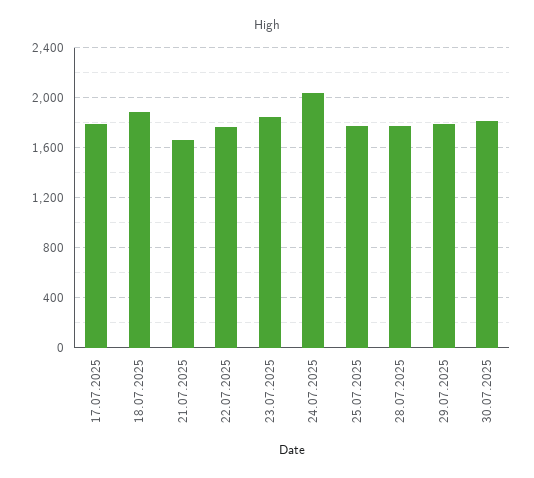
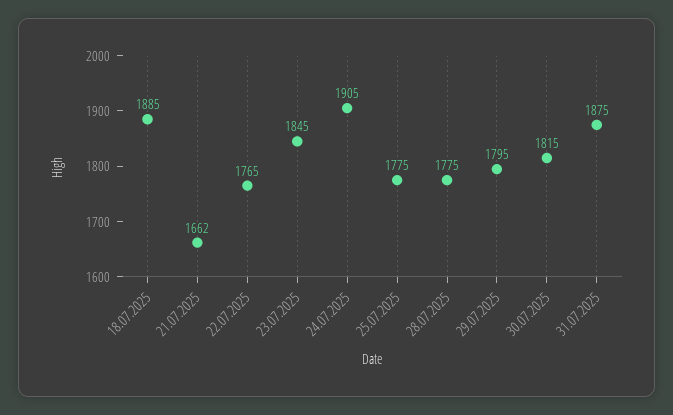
17.07.2025: 1800 -> none
24.07.2025: 2050 -> 1905
31.07.2025: none -> 1875

